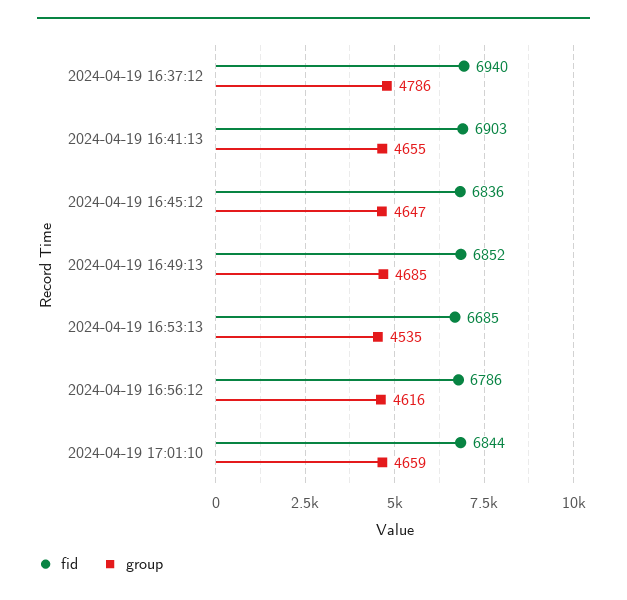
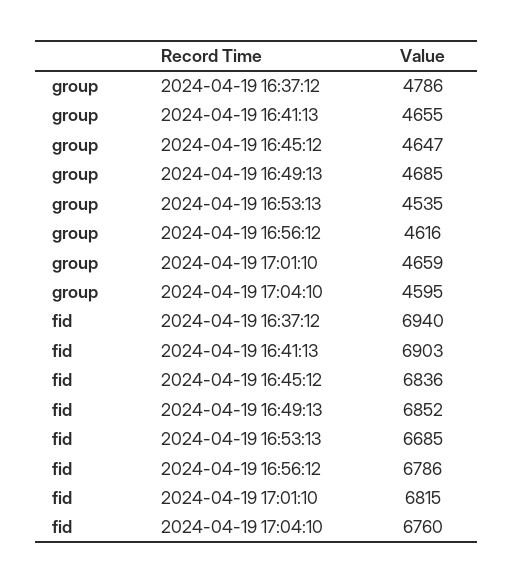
fid, 2024-04-19 17:01:10: 6844 -> 6815
group, 2024-04-19 17:04:10: none -> 4595
fid, 2024-04-19 17:04:10: none -> 6760

